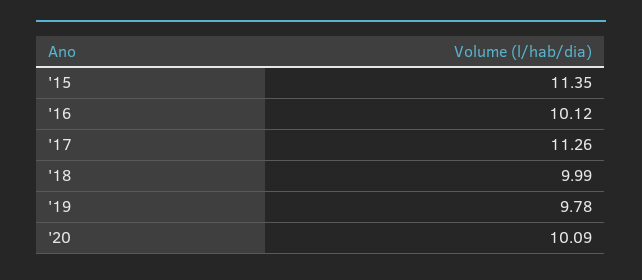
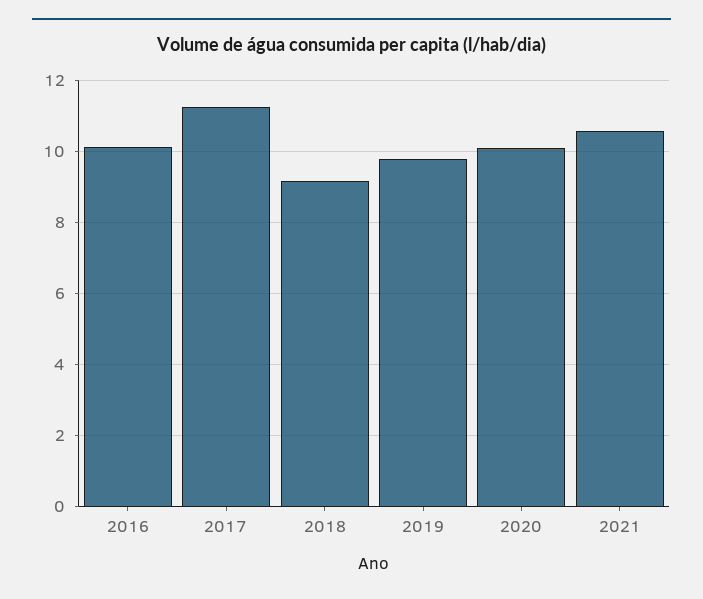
'15: 11.35 -> none
'18: 9.99 -> 9.2
2021: none -> 10.6

